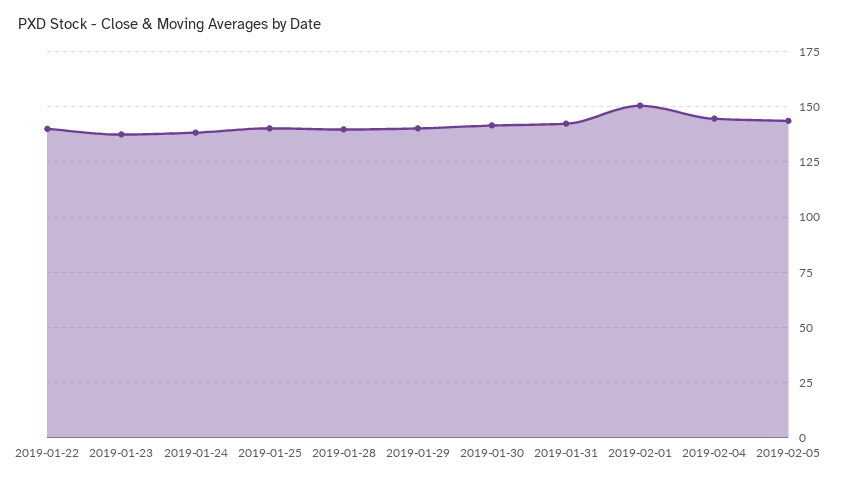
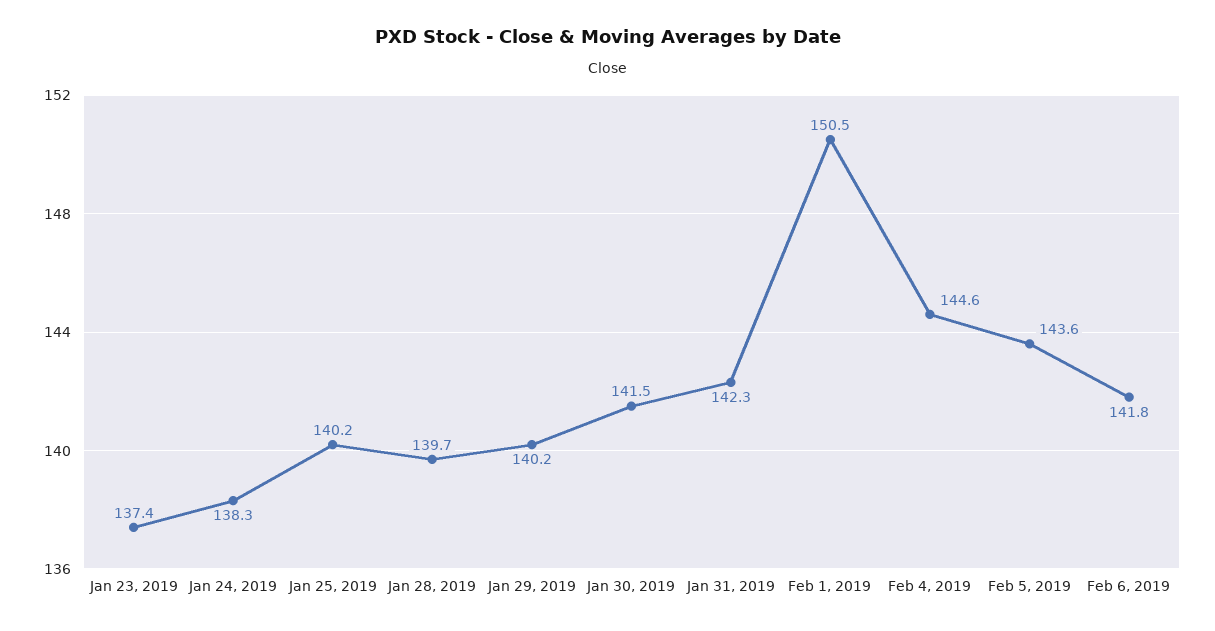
2019-01-22: 140 -> none
Feb 6, 2019: none -> 141.8

